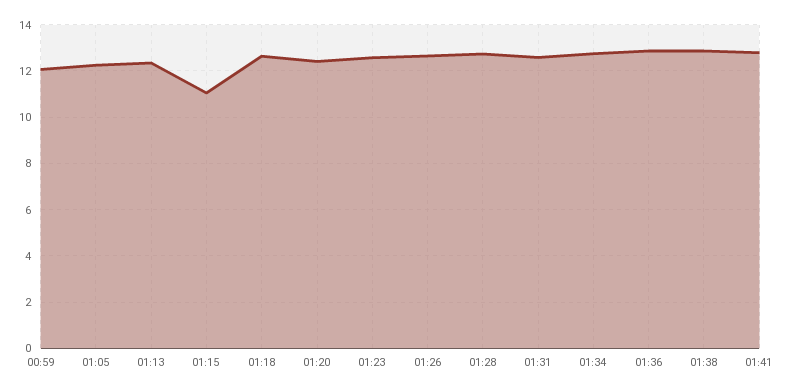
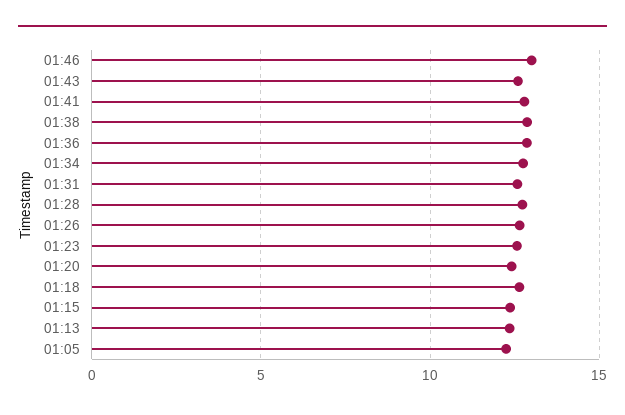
00:59: 12 -> none
01:15: 11 -> 12.5
01:46: none -> 13
01:43: none -> 12.5

